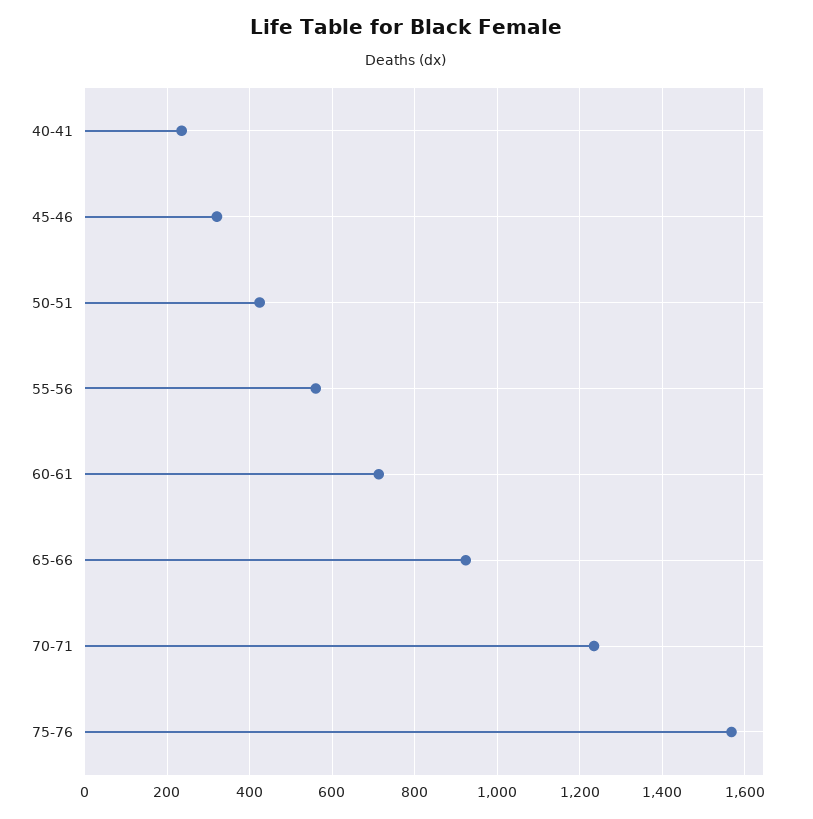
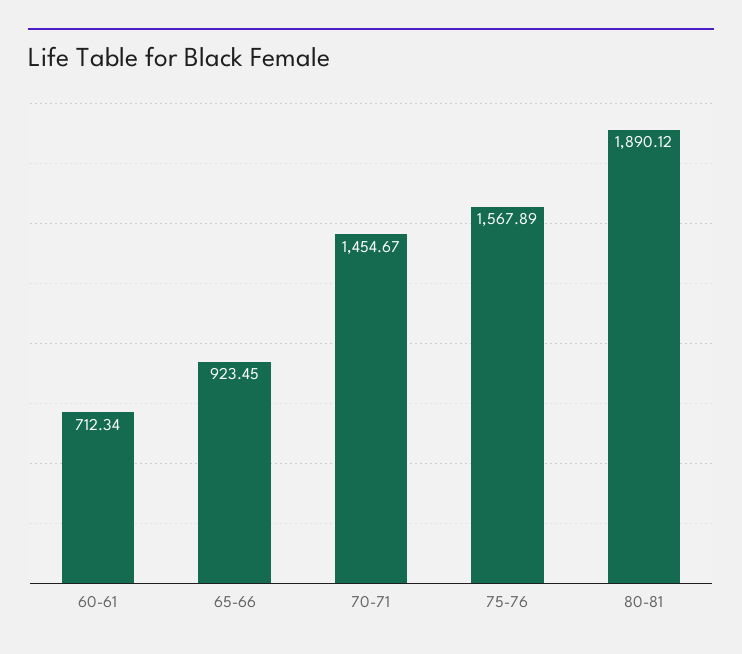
40-41: 240 -> none
45-46: 320 -> none
50-51: 420 -> none
55-56: 560 -> none
70-71: 1240 -> 1454.67
80-81: none -> 1890.12

